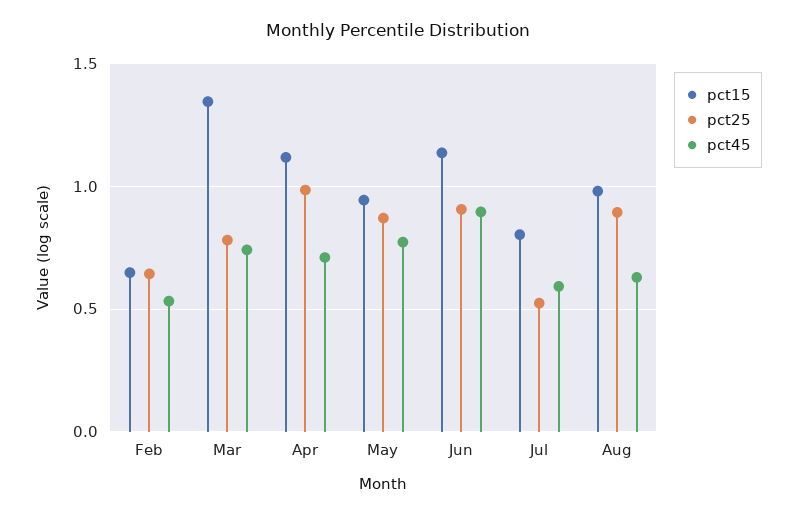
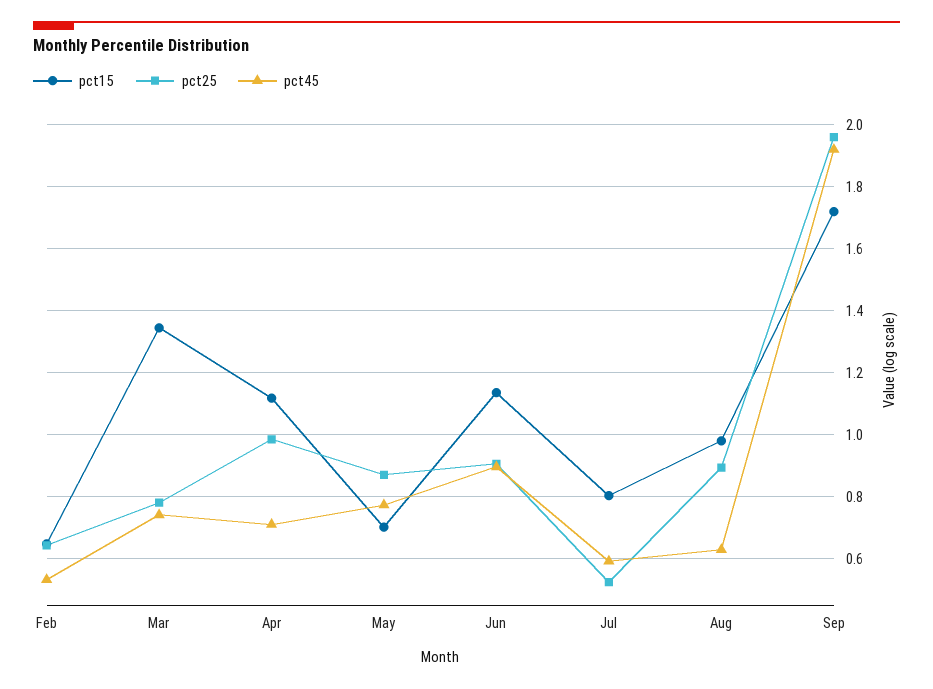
pct15, May: 0.95 -> 0.7
pct15, Sep: none -> 1.72
pct25, Sep: none -> 1.96
pct45, Sep: none -> 1.92

